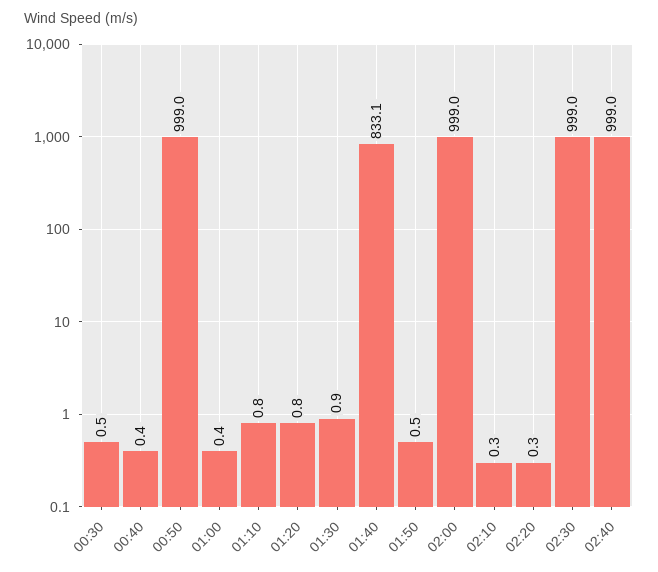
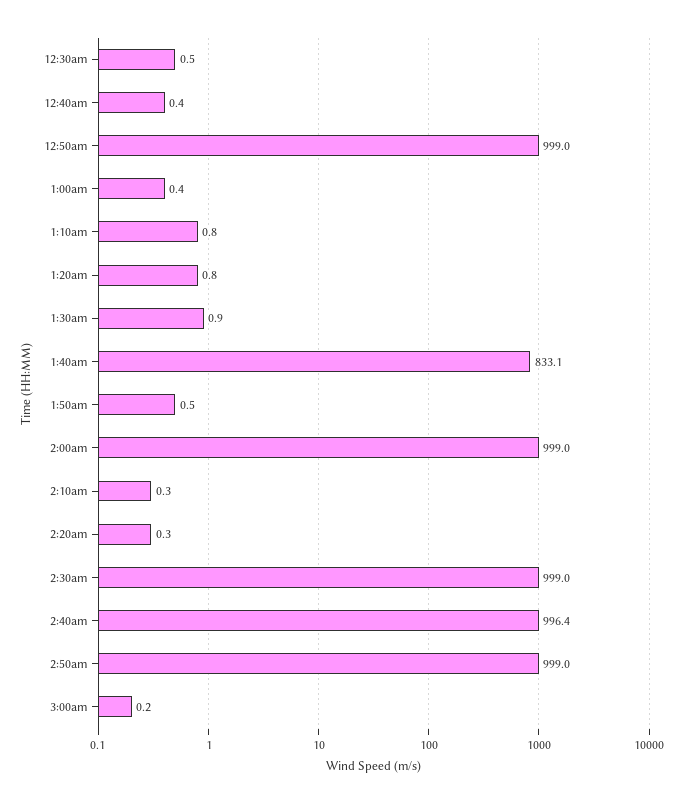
02:40: 999 -> 996.4
2:50am: none -> 999
3:00am: none -> 0.2

